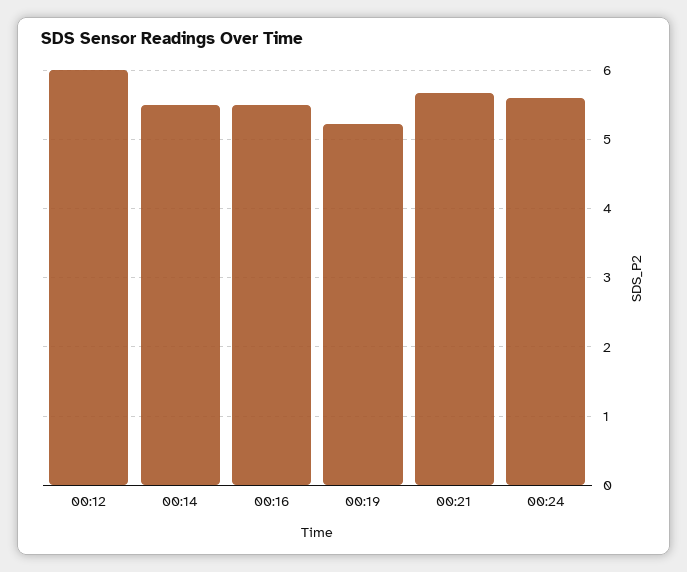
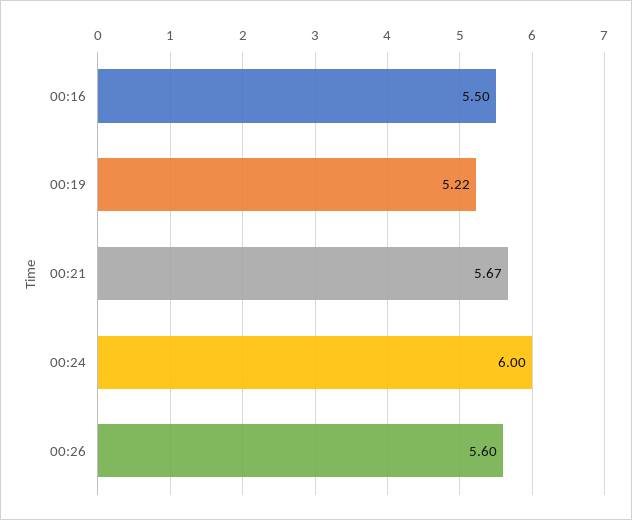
00:12: 6 -> none
00:14: 5.5 -> none
00:24: 5.6 -> 6
00:26: none -> 5.6

